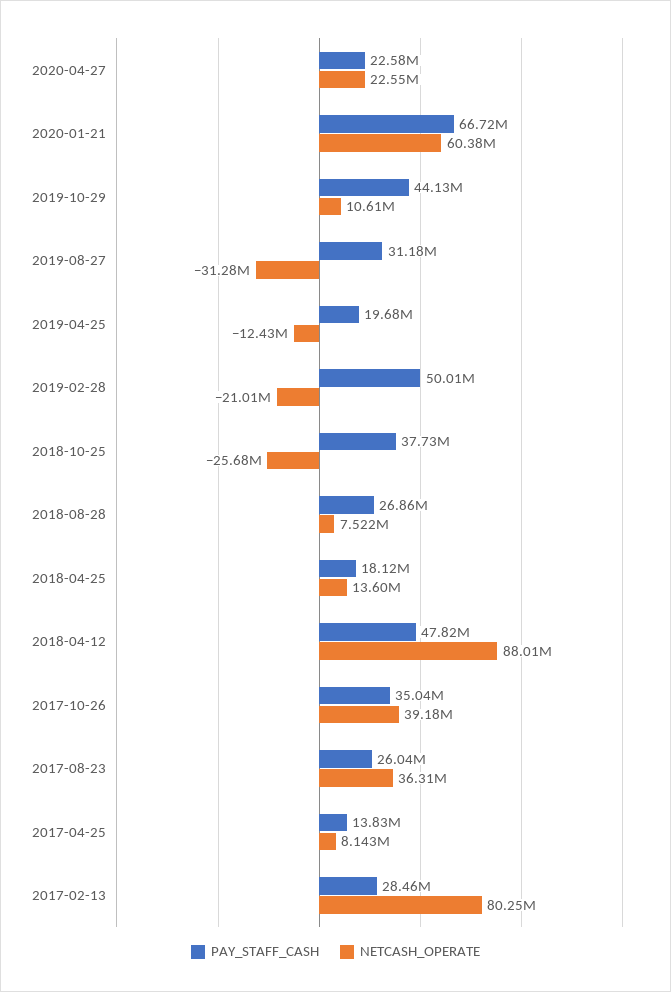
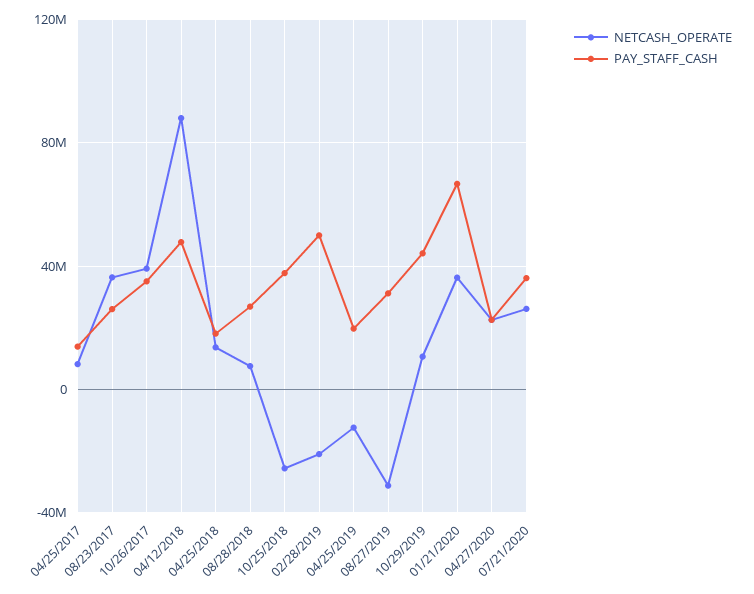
NETCASH_OPERATE, 2020-01-21: 60380000 -> 35000000
PAY_STAFF_CASH, 2017-02-13: 28460000 -> none
NETCASH_OPERATE, 2017-02-13: 80250000 -> none
NETCASH_OPERATE, 07/21/2020: none -> 25000000
PAY_STAFF_CASH, 07/21/2020: none -> 35000000

